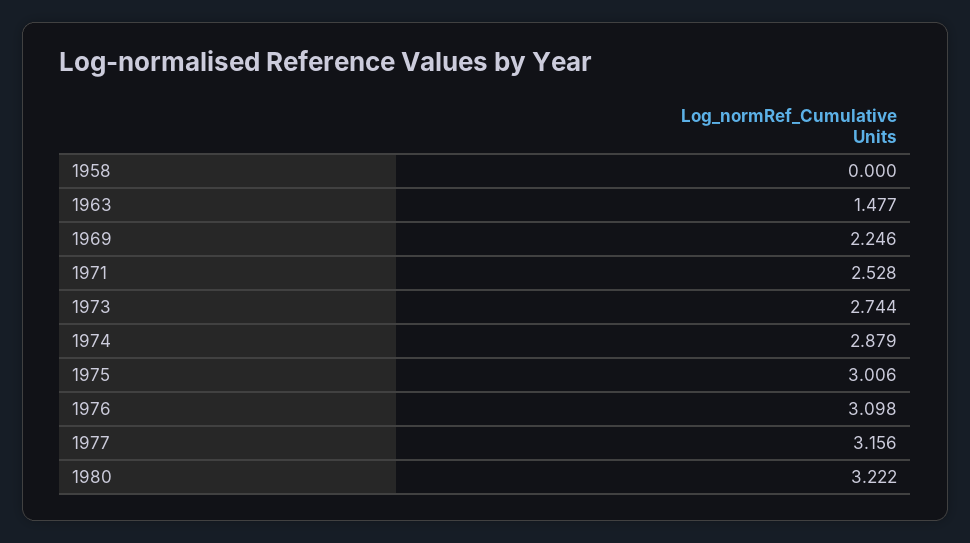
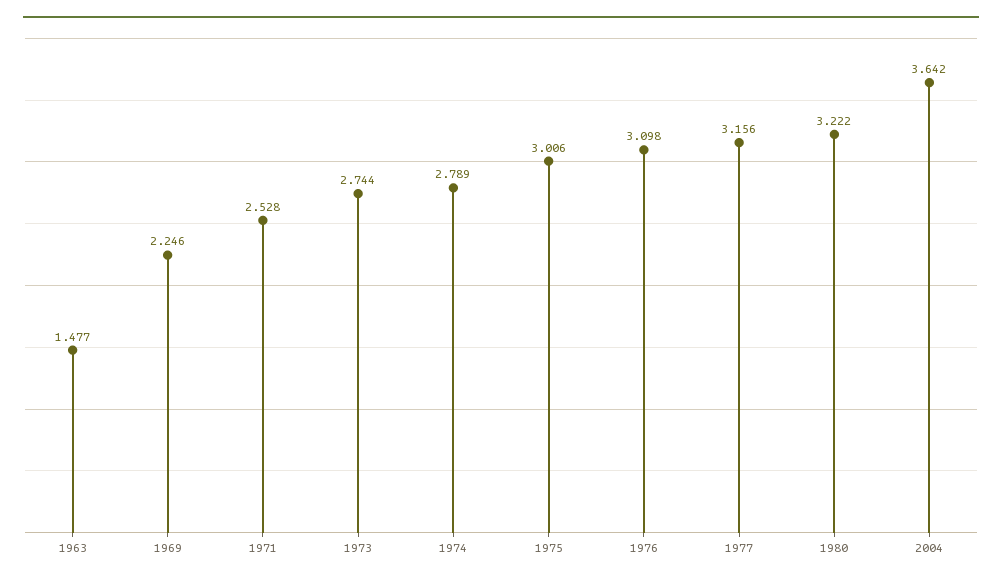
1958: 0 -> none
1974: 2.879 -> 2.789
2004: none -> 3.642

